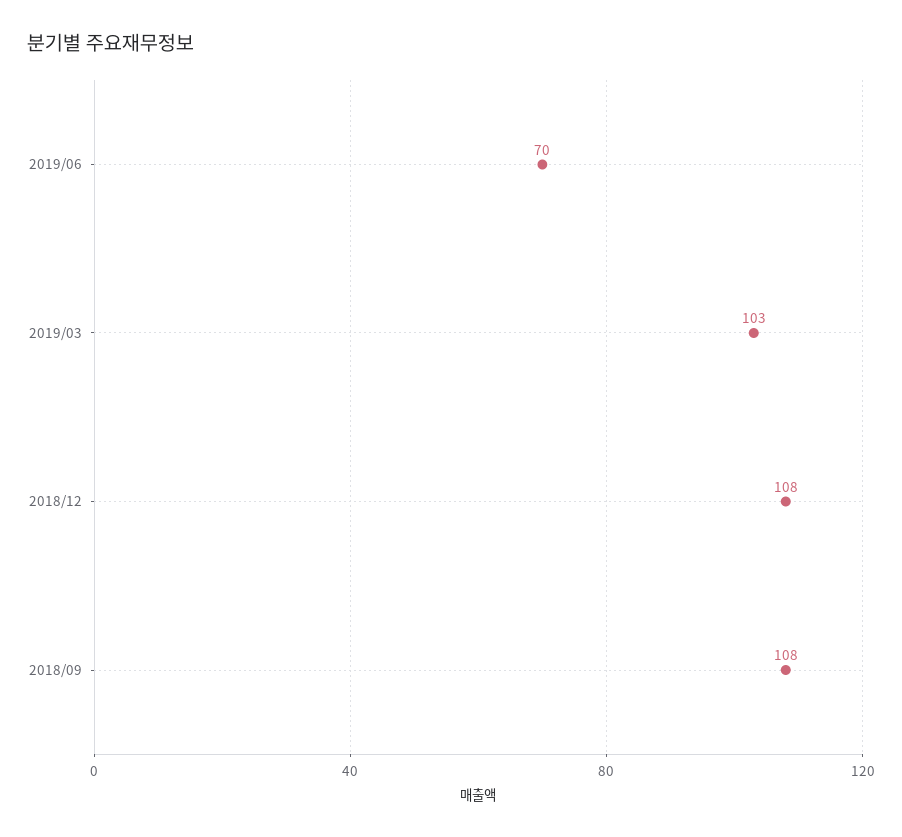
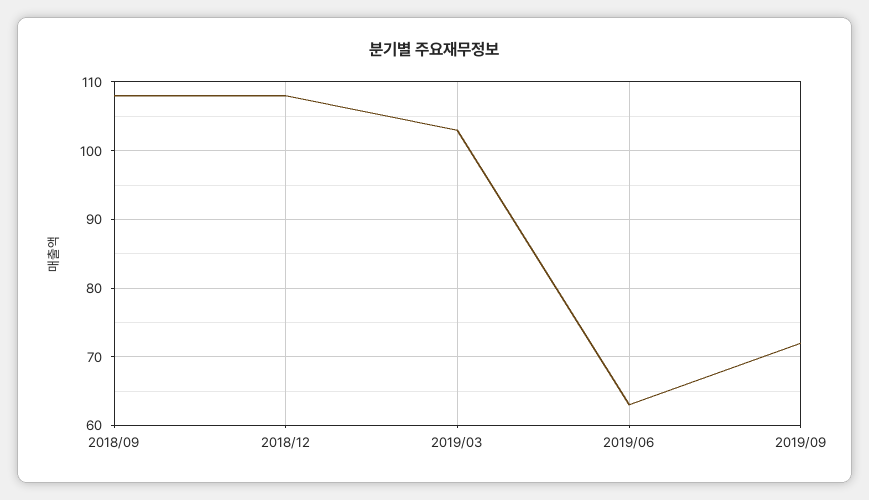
2019/06: 70 -> 63
2019/09: none -> 72

